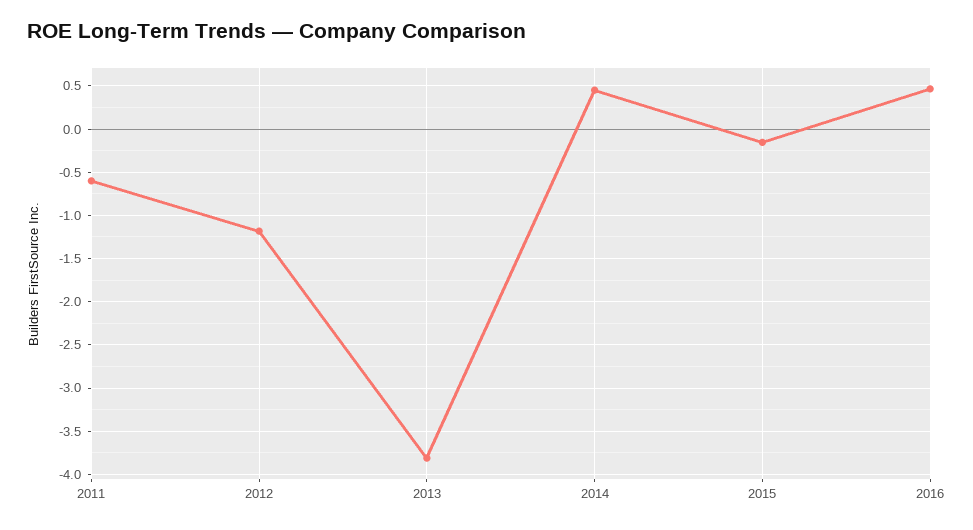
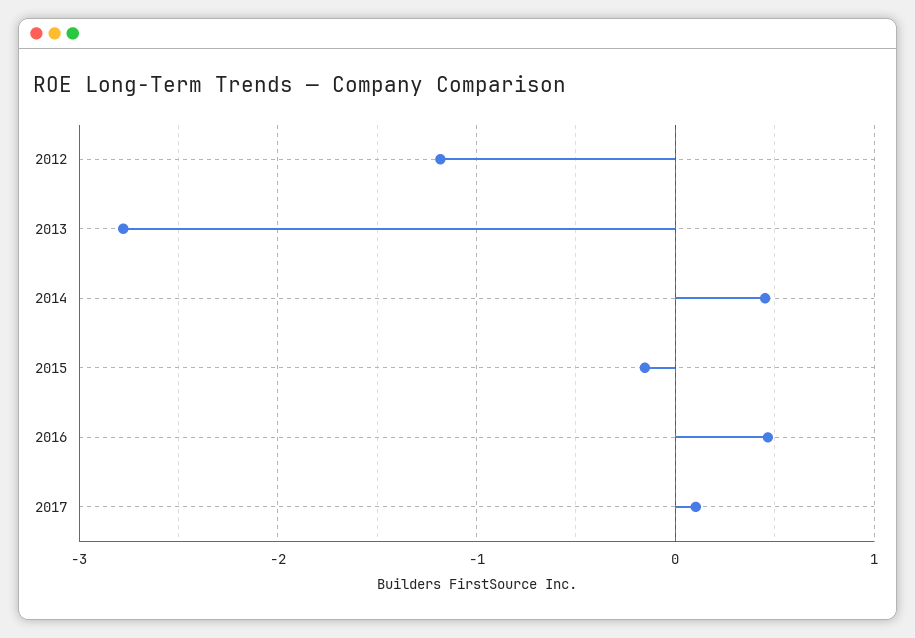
2011: -0.6 -> none
2013: -3.8 -> -2.8
2017: none -> 0.1

